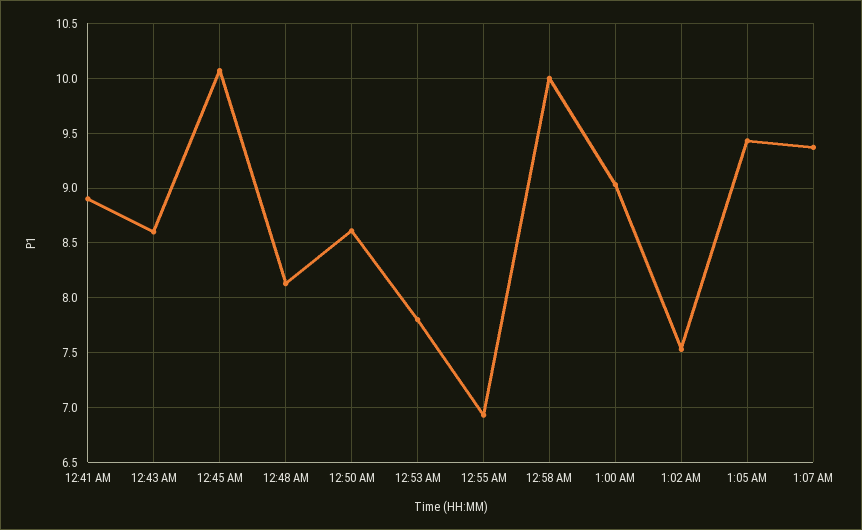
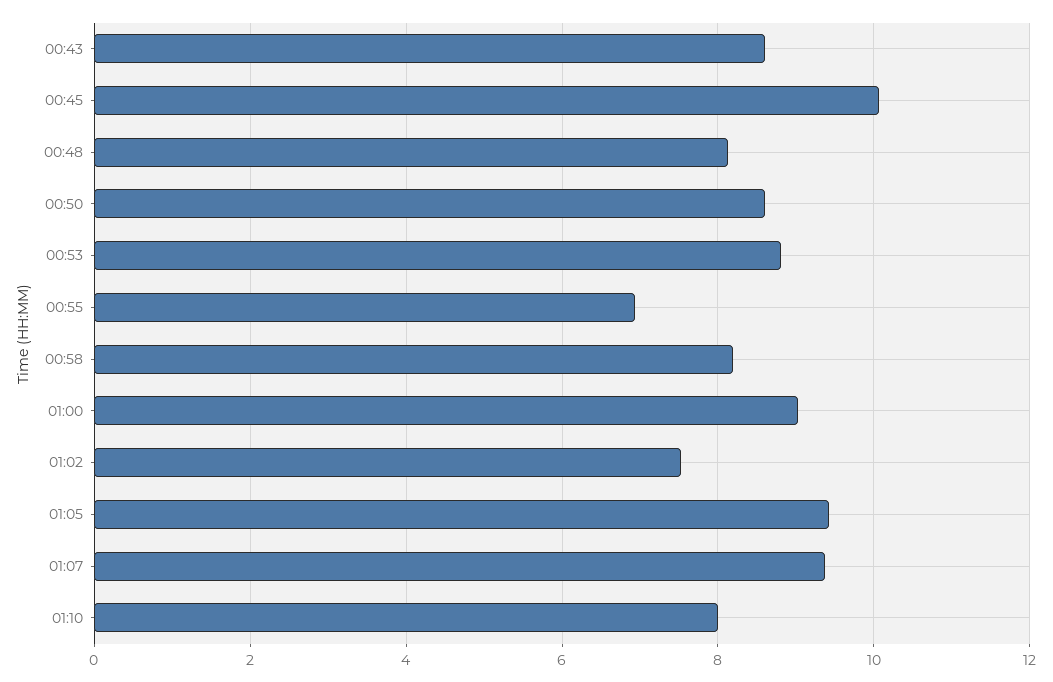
12:41 AM: 8.9 -> none
12:53 AM: 7.8 -> 8.8
12:58 AM: 10 -> 8.2
01:10: none -> 8

